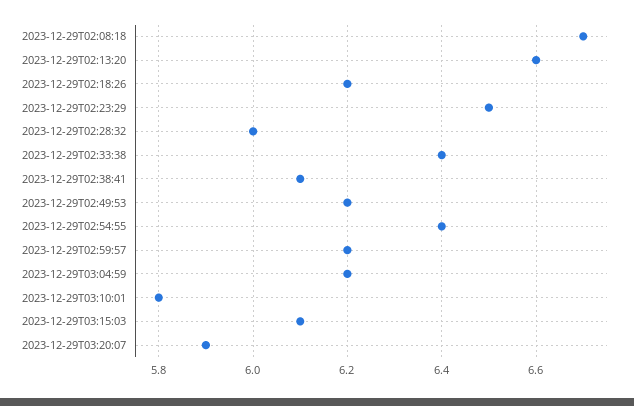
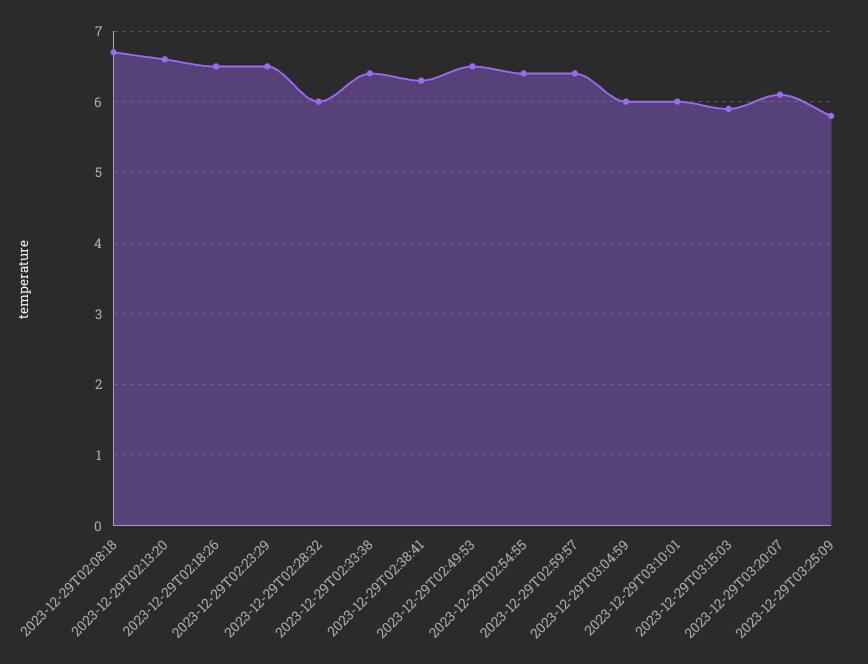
2023-12-29T02:18:26: 6.2 -> 6.5
2023-12-29T02:38:41: 6.1 -> 6.3
2023-12-29T02:49:53: 6.2 -> 6.5
2023-12-29T02:59:57: 6.2 -> 6.4
2023-12-29T03:04:59: 6.2 -> 6
2023-12-29T03:10:01: 5.8 -> 6
2023-12-29T03:15:03: 6.1 -> 5.9
2023-12-29T03:20:07: 5.9 -> 6.1
2023-12-29T03:25:09: none -> 5.8

